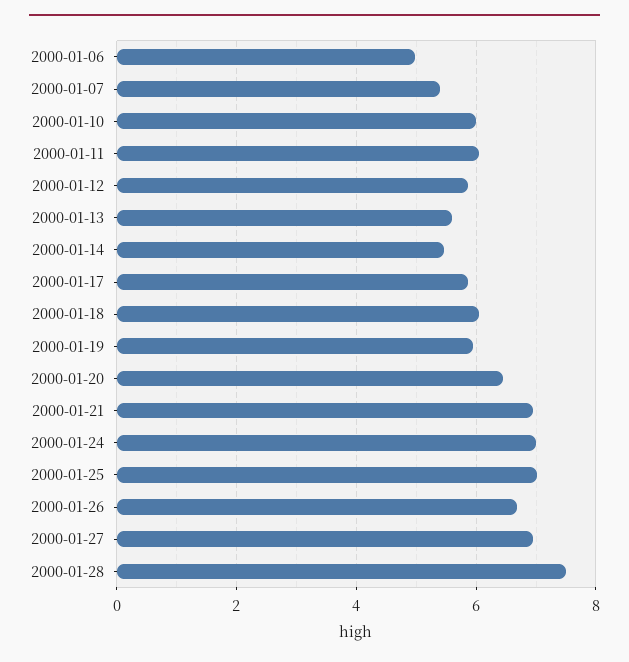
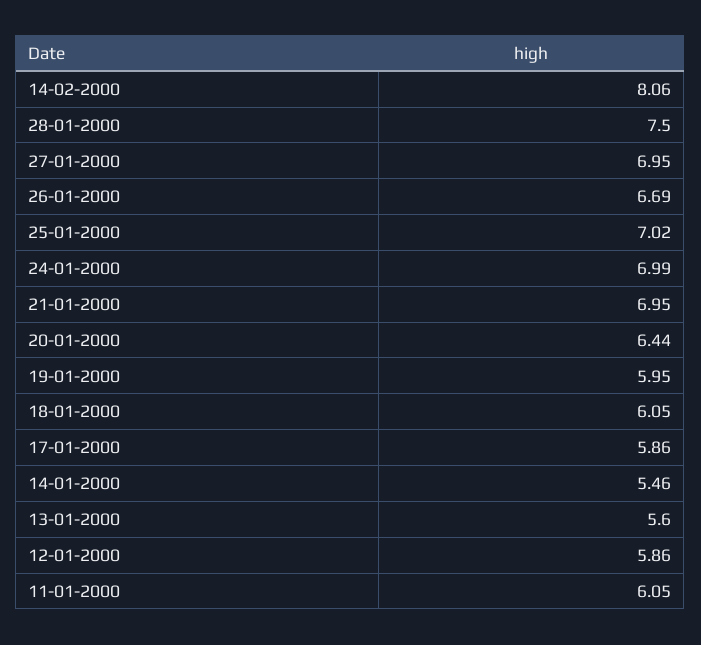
2000-01-06: 5 -> none
2000-01-07: 5.4 -> none
2000-01-10: 6 -> none
14-02-2000: none -> 8.06

